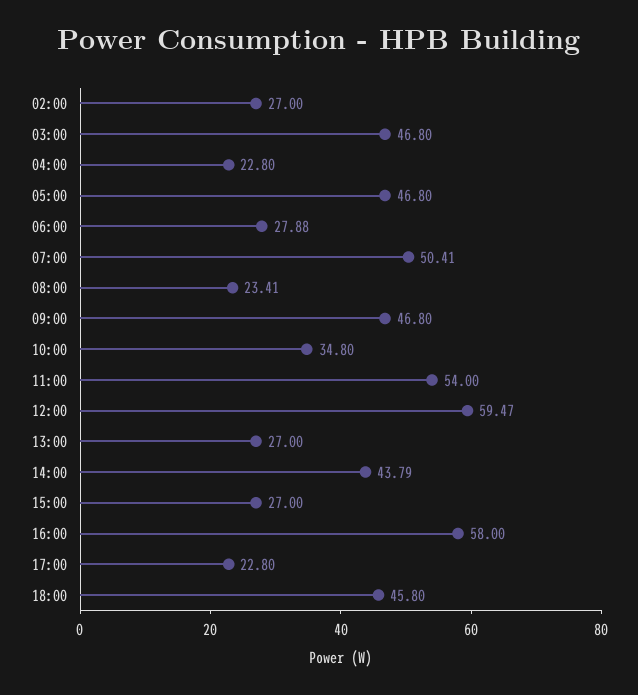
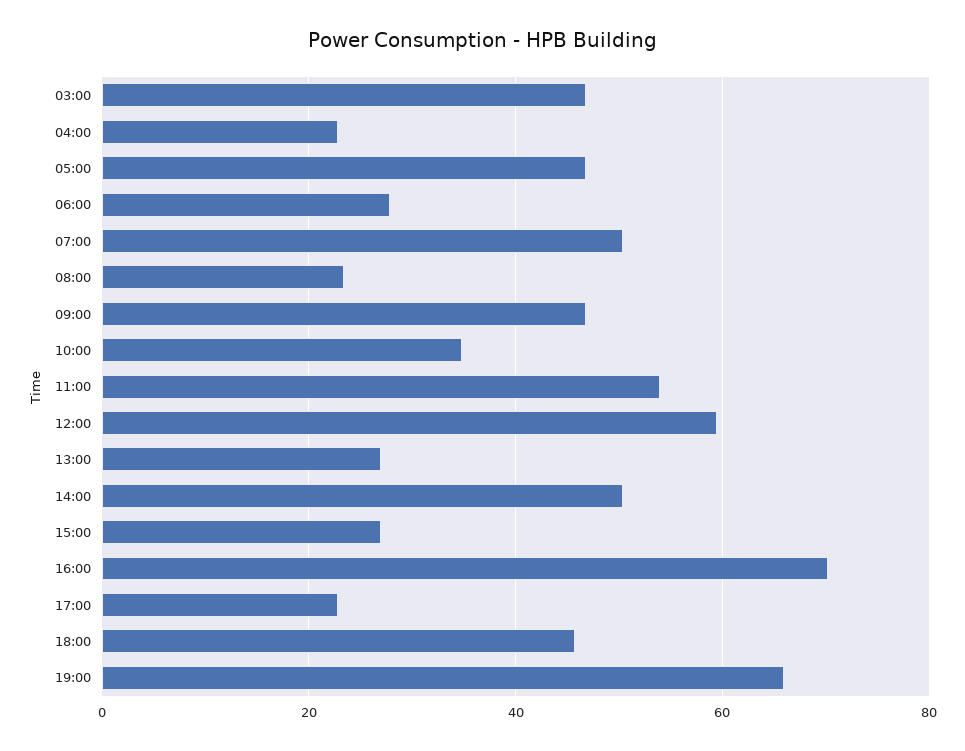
02:00: 27 -> none
14:00: 43.79 -> 50
16:00: 58 -> 70
19:00: none -> 66

